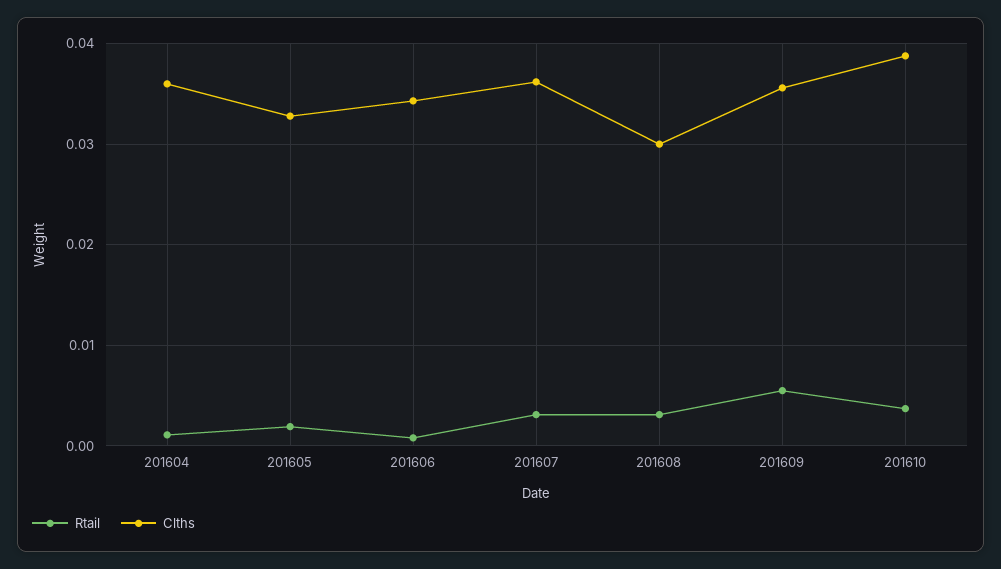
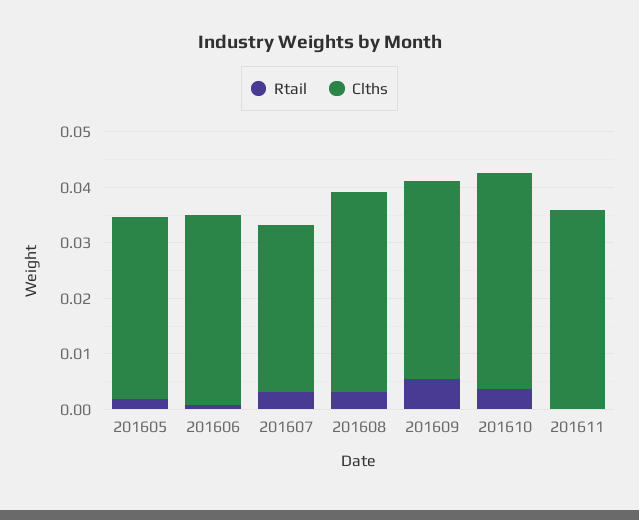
Rtail, 201604: 0.001 -> none
Clths, 201604: 0.036 -> none
Clths, 201607: 0.036 -> 0.03
Clths, 201608: 0.03 -> 0.036
Rtail, 201611: none -> 0
Clths, 201611: none -> 0.036

